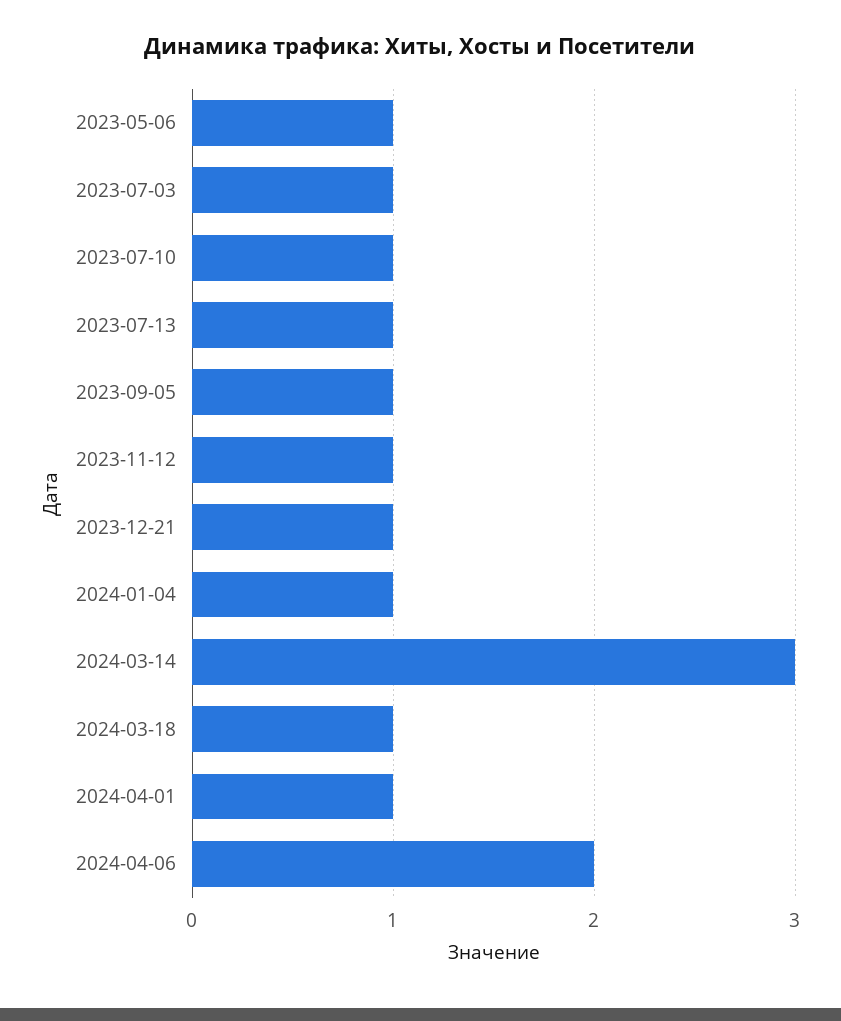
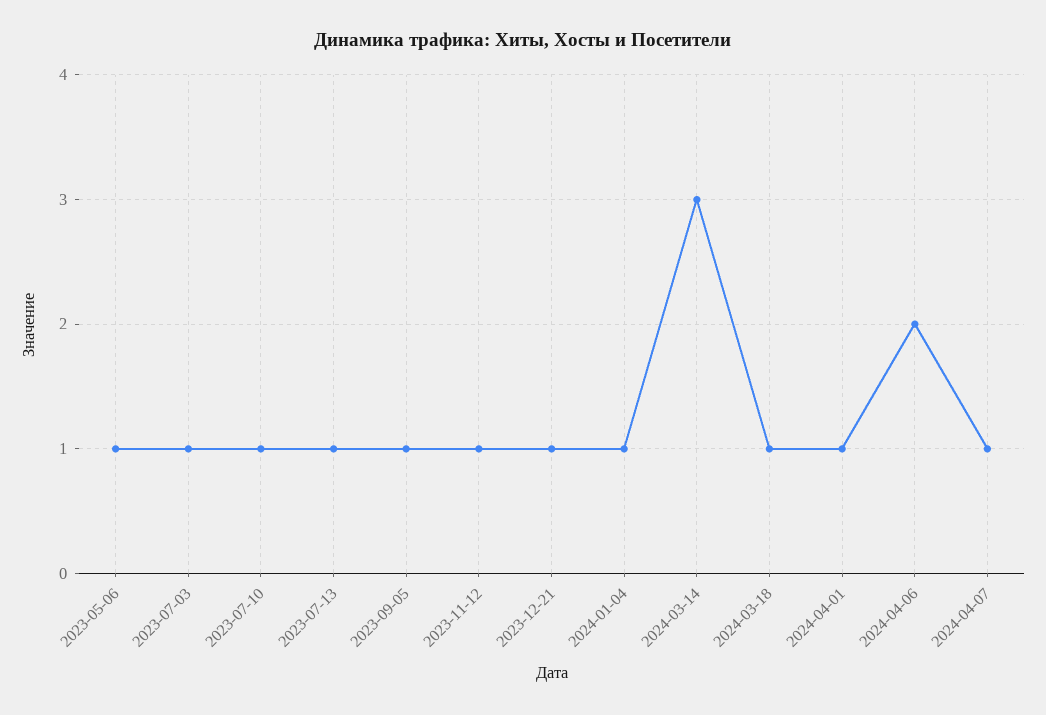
2024-04-07: none -> 1

